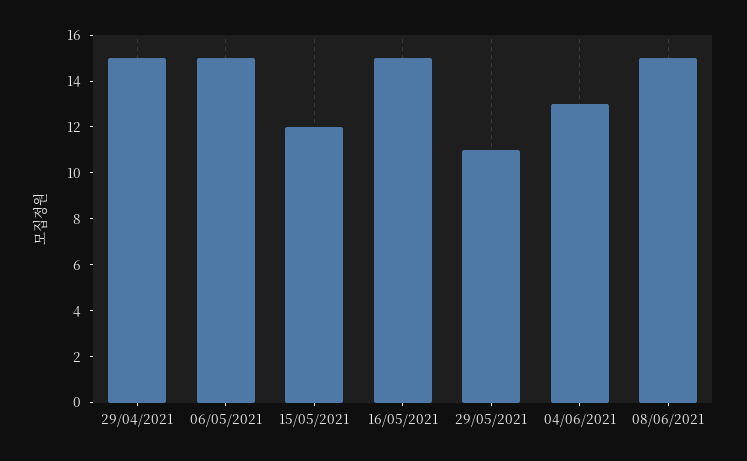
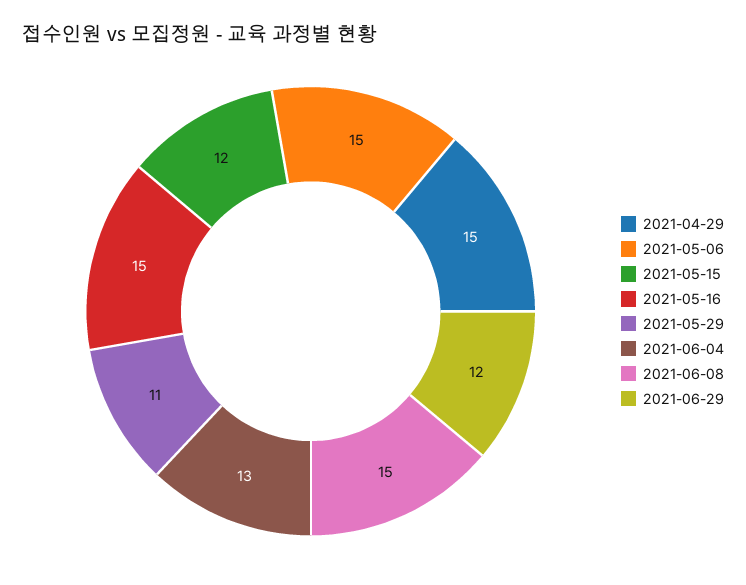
2021-06-29: none -> 12

